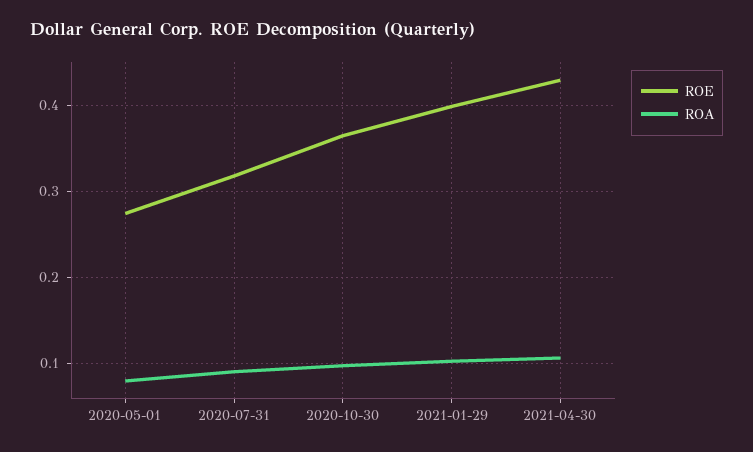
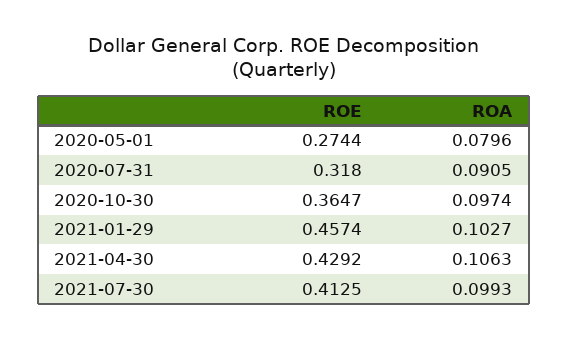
ROE, 2021-01-29: 0.4 -> 0.4574
ROE, 2021-07-30: none -> 0.4125
ROA, 2021-07-30: none -> 0.0993

